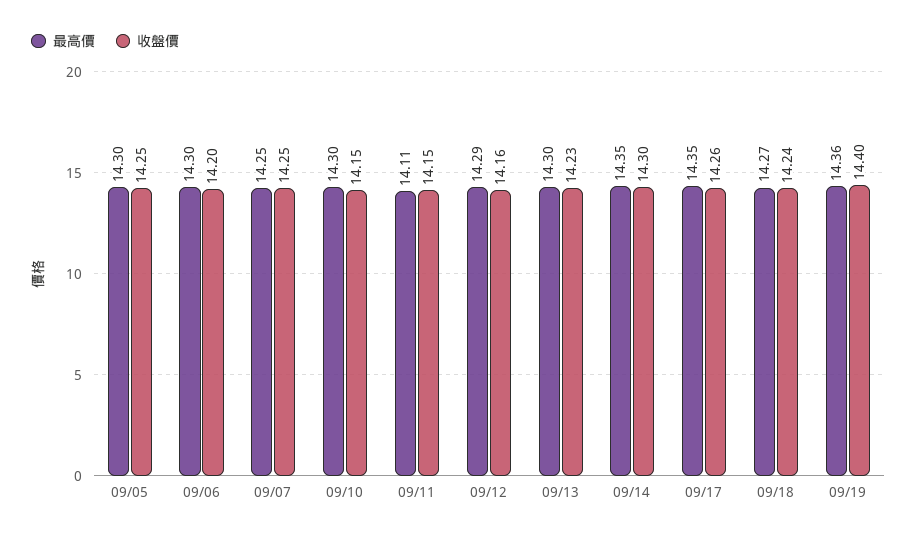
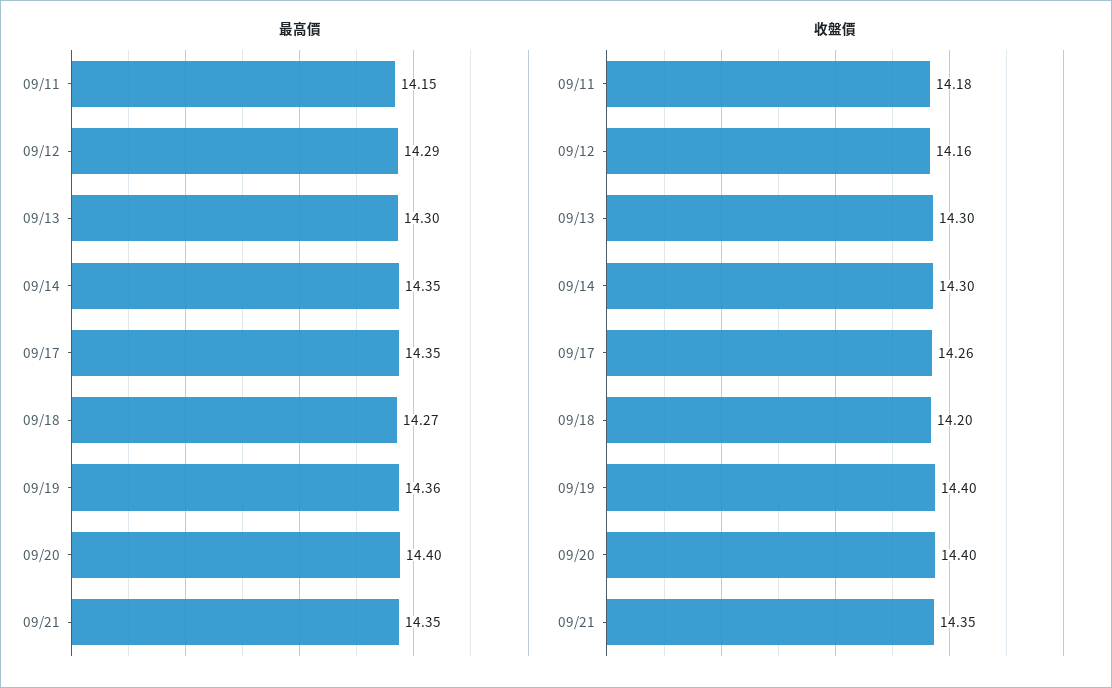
最高價, 09/05: 14.3 -> none
收盤價, 09/05: 14.25 -> none
最高價, 09/06: 14.3 -> none
收盤價, 09/06: 14.2 -> none
最高價, 09/07: 14.25 -> none
收盤價, 09/07: 14.25 -> none
最高價, 09/10: 14.3 -> none
收盤價, 09/10: 14.15 -> none
最高價, 09/11: 14.11 -> 14.15
收盤價, 09/11: 14.15 -> 14.18
收盤價, 09/13: 14.23 -> 14.3
收盤價, 09/18: 14.24 -> 14.2
最高價, 09/20: none -> 14.4
最高價, 09/21: none -> 14.35
收盤價, 09/20: none -> 14.4
收盤價, 09/21: none -> 14.35

